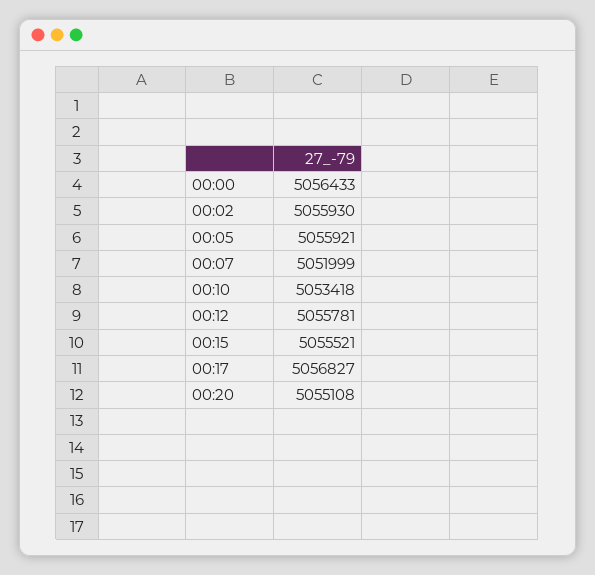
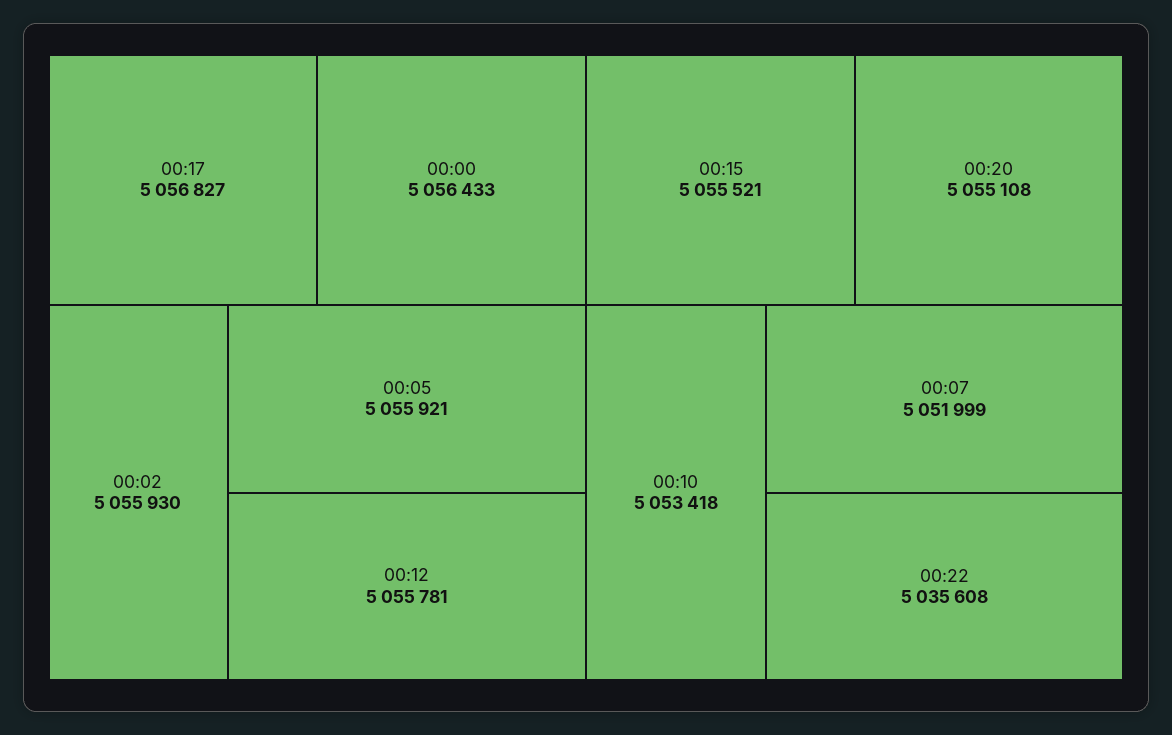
00:22: none -> 5035608

